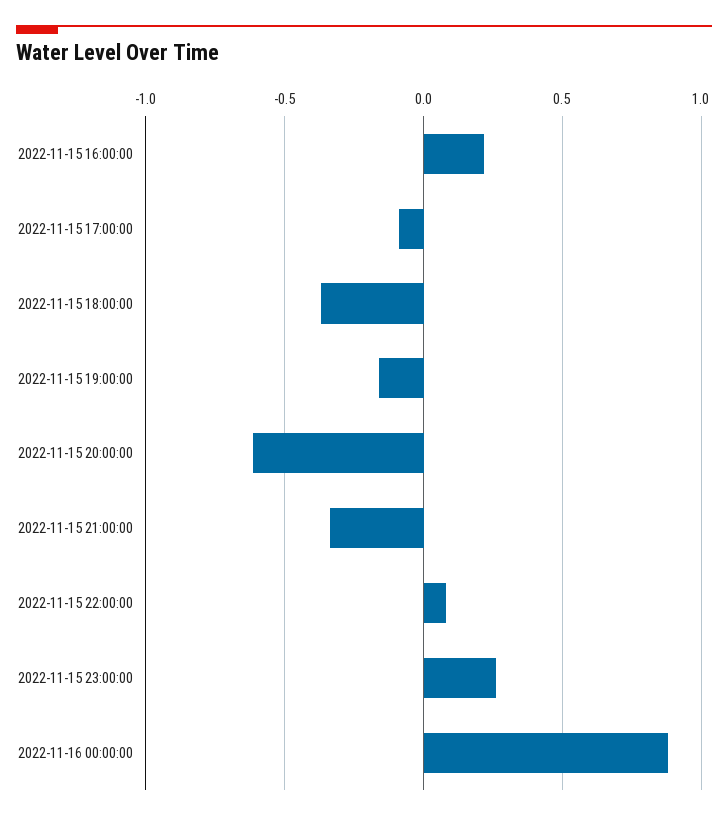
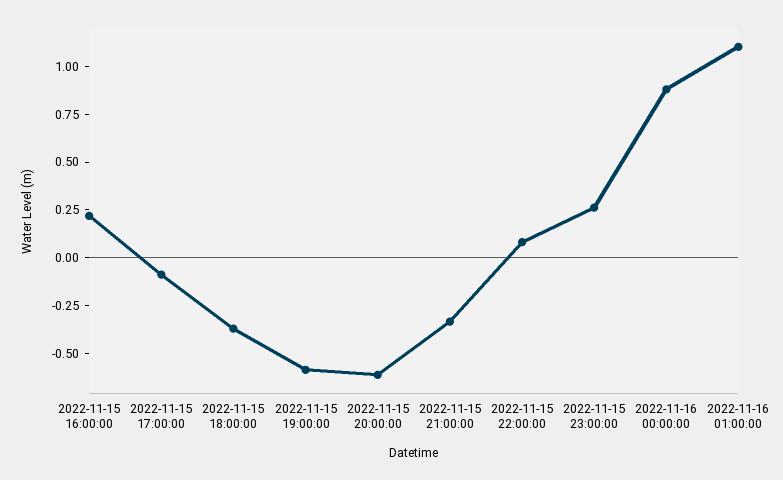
2022-11-15 19:00:00: -0.15 -> -0.6
2022-11-16 01:00:00: none -> 1.1

